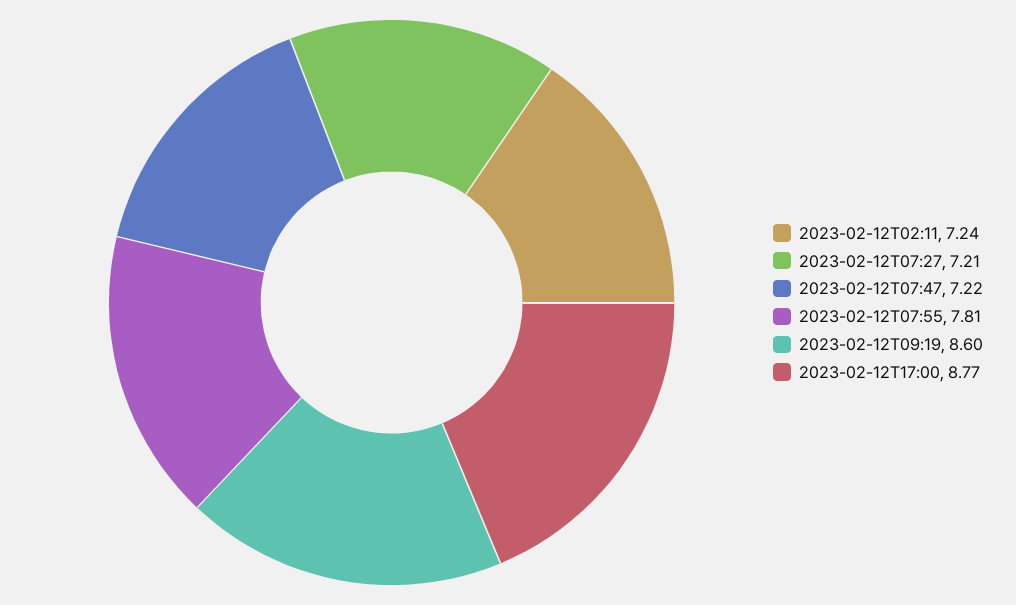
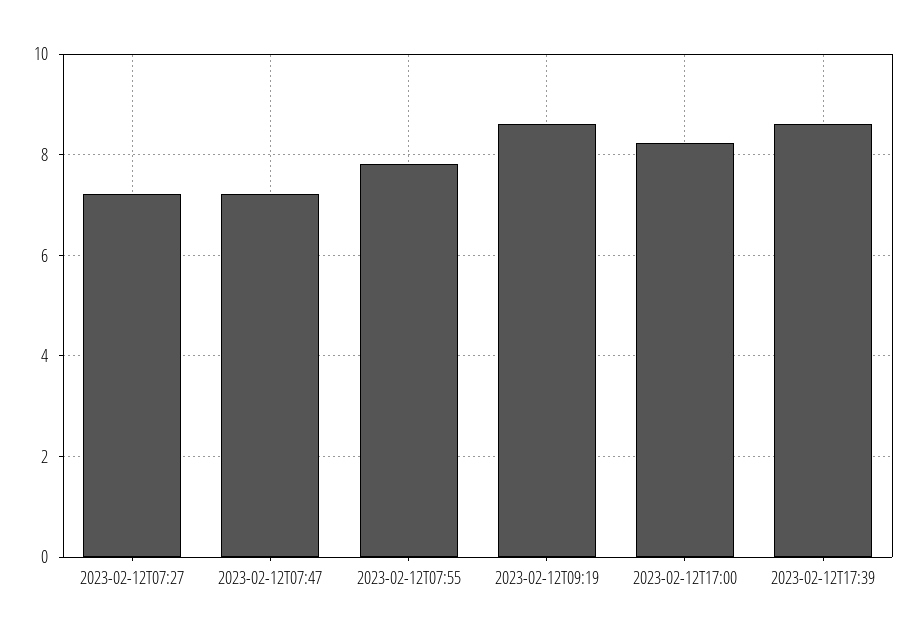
2023-02-12T02:11: 7.24 -> none
2023-02-12T17:00: 8.77 -> 8.2
2023-02-12T17:39: none -> 8.6

